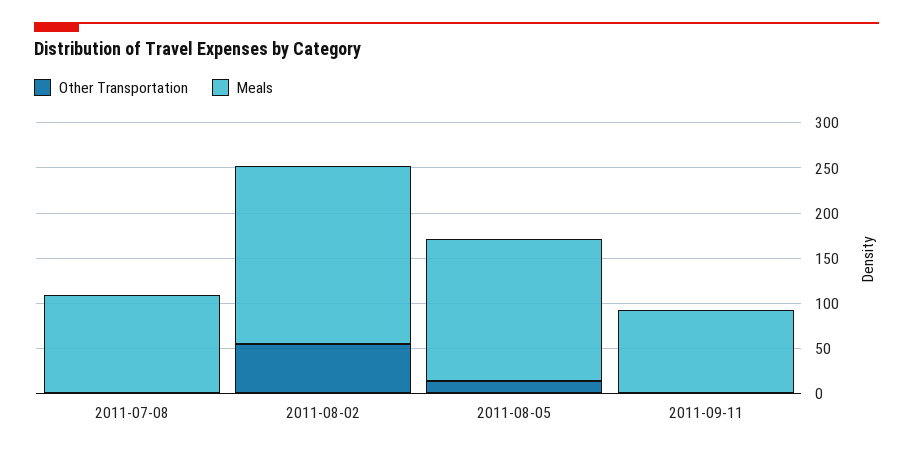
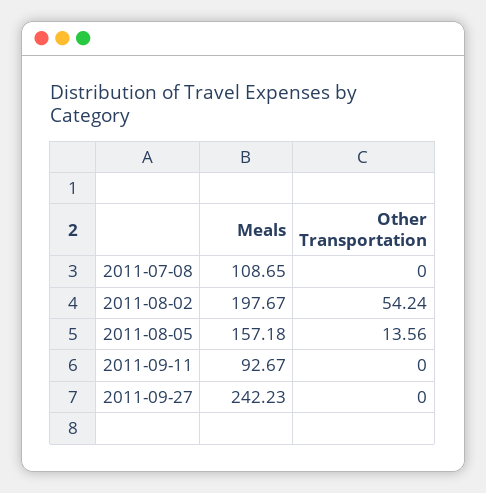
Meals, 2011-09-27: none -> 242.23
Other Transportation, 2011-09-27: none -> 0

